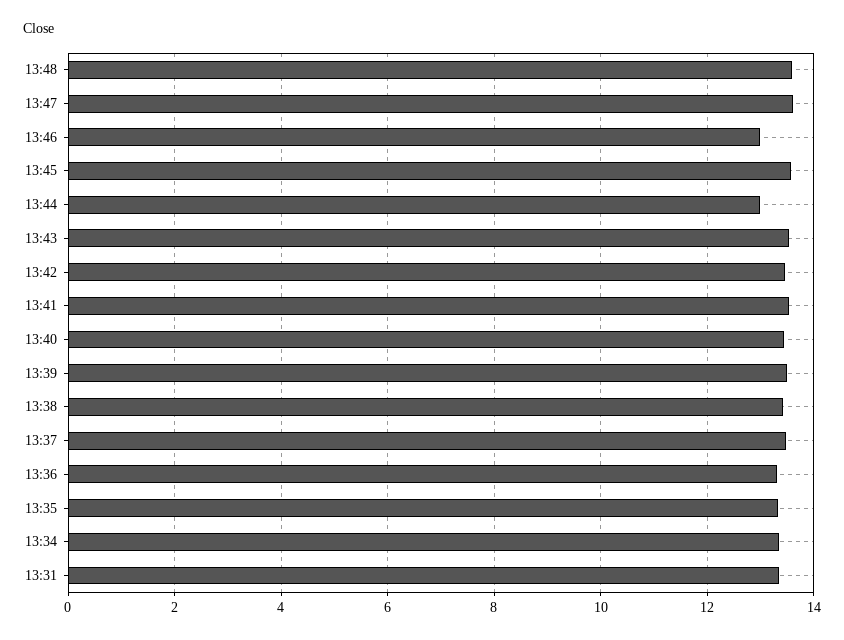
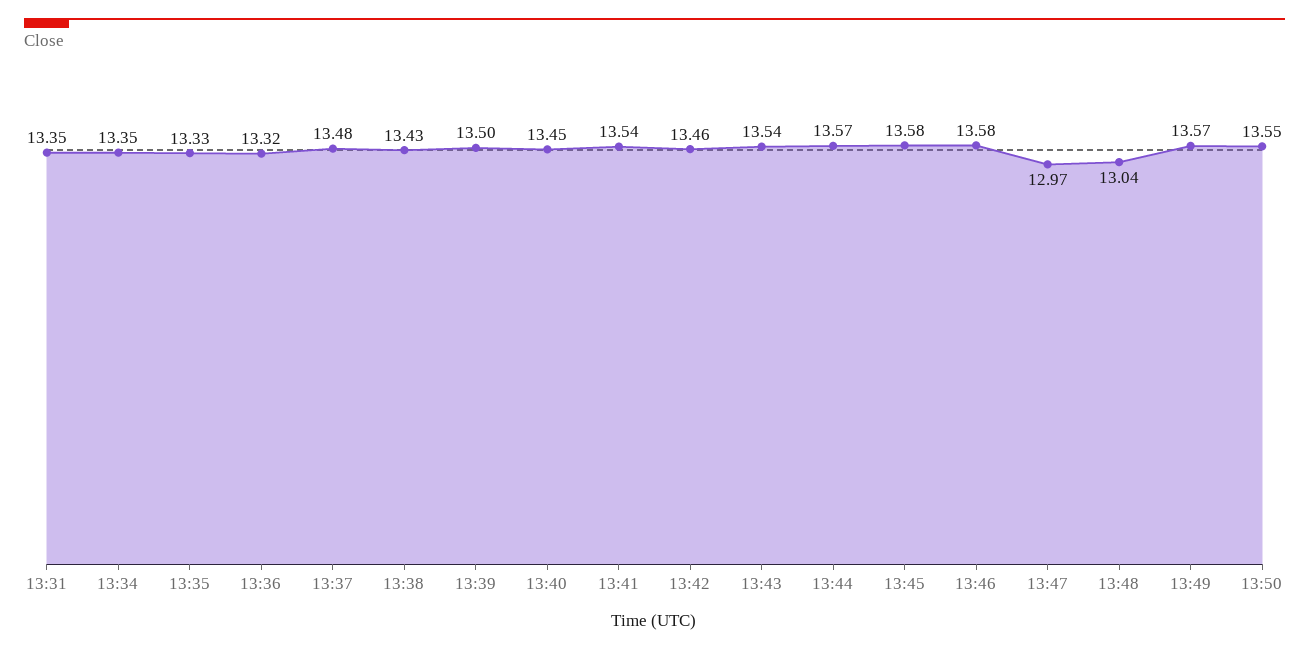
13:48: 13.6 -> 13.04
13:47: 13.6 -> 12.97
13:46: 13 -> 13.58
13:44: 13 -> 13.57
13:49: none -> 13.57
13:50: none -> 13.55

